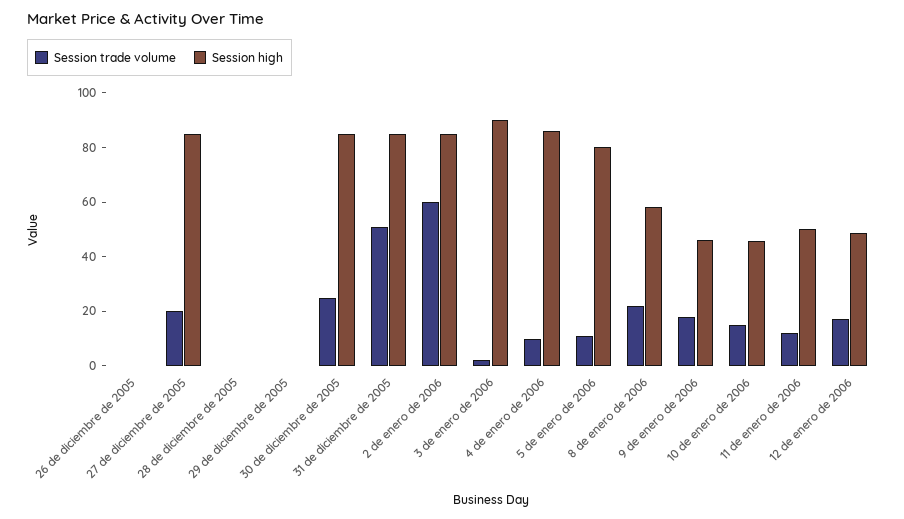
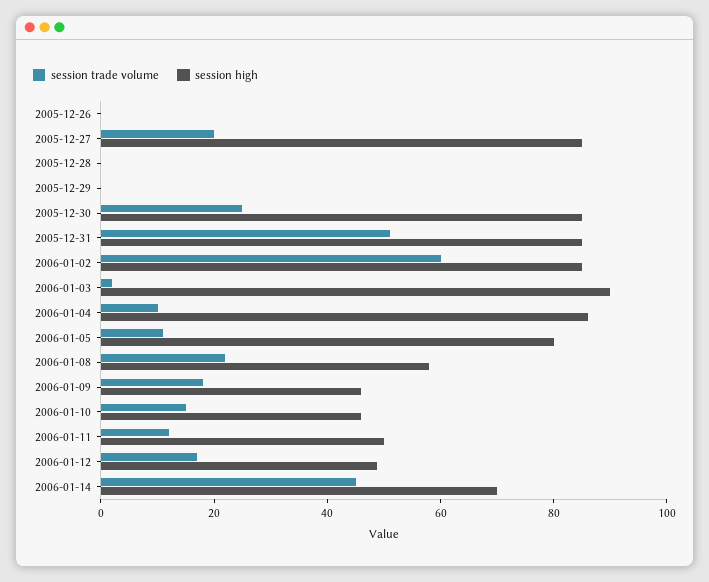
Session trade volume, 2006-01-14: none -> 45
Session high, 2006-01-14: none -> 70

